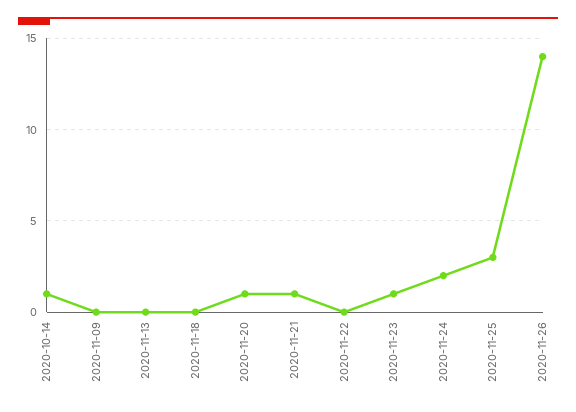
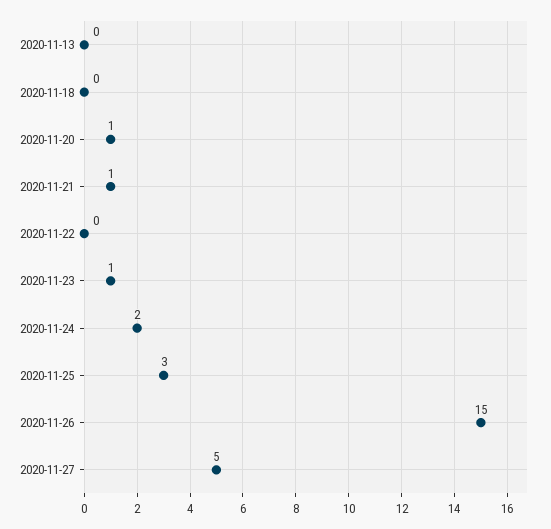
2020-10-14: 1 -> none
2020-11-09: 0 -> none
2020-11-26: 14 -> 15
2020-11-27: none -> 5

